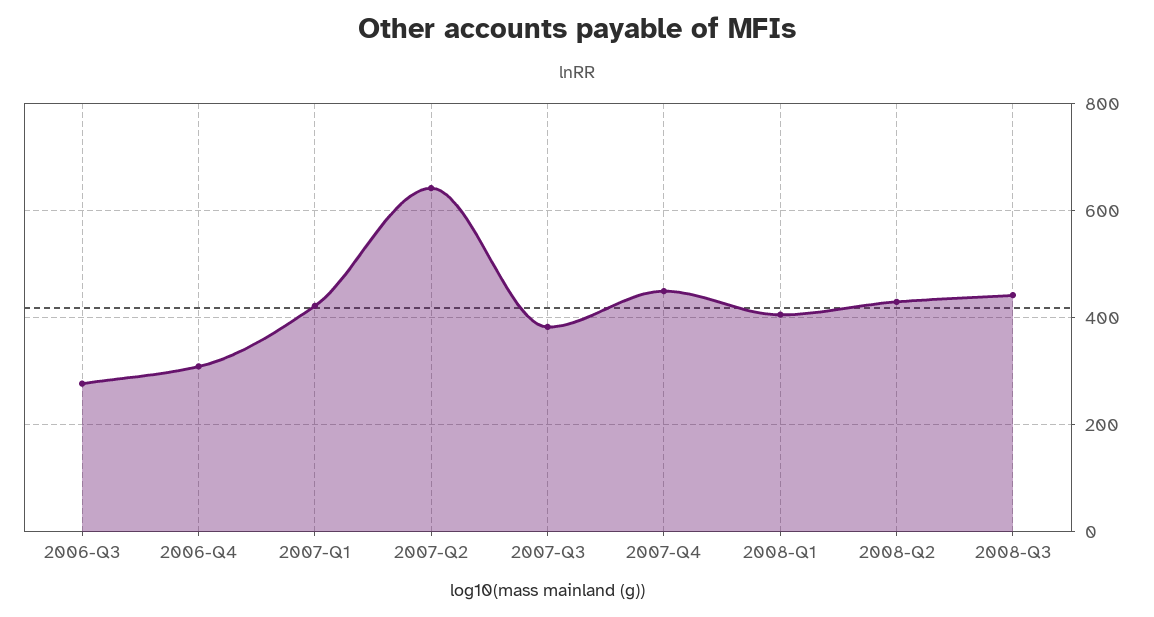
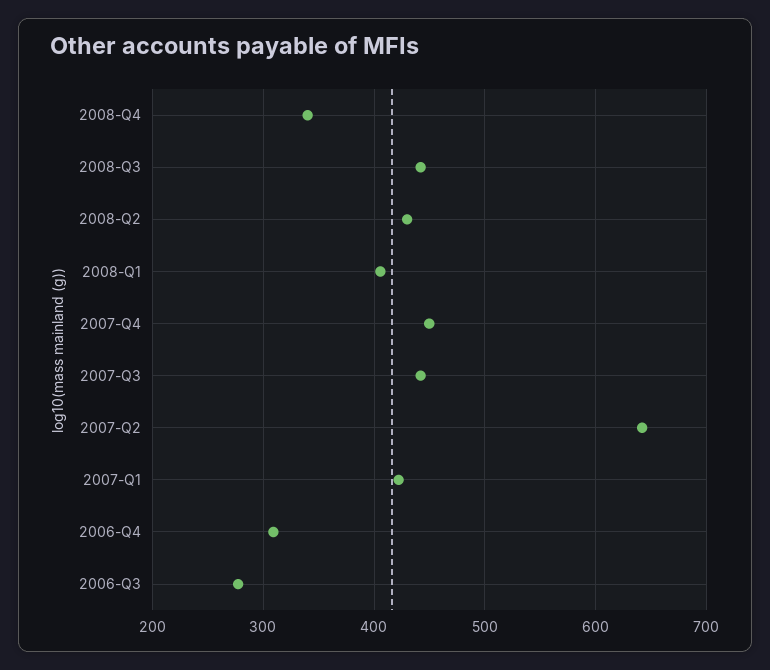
2007-Q3: 380 -> 440
2008-Q4: none -> 340

